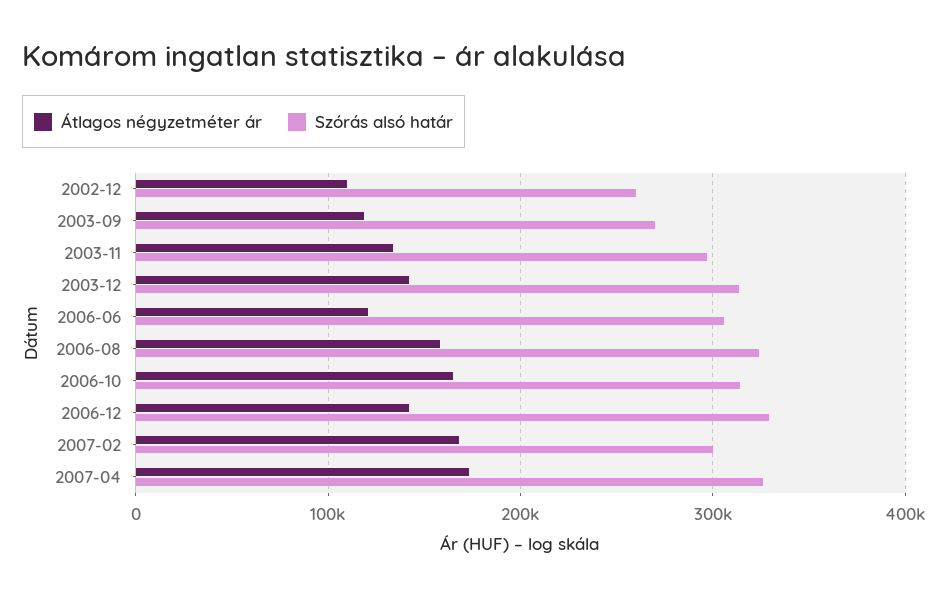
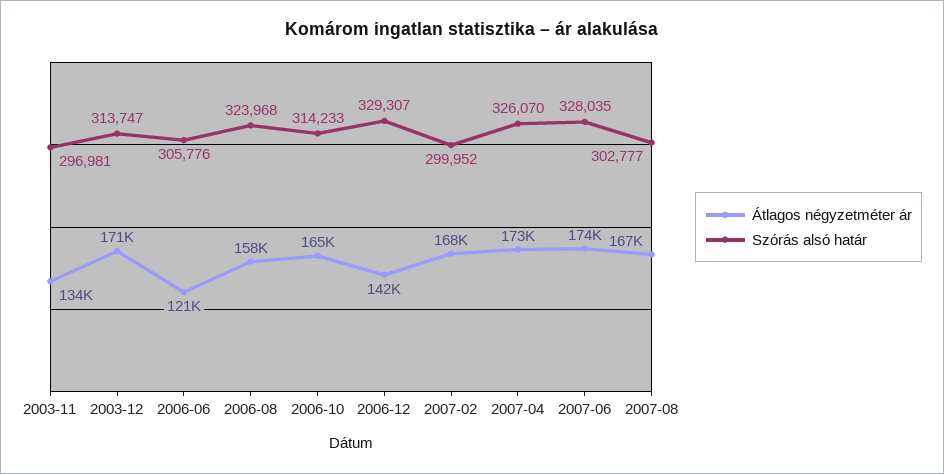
Átlagos négyzetméter ár, 2002-12: 110000 -> none
Szórás alsó határ, 2002-12: 260000 -> none
Átlagos négyzetméter ár, 2003-09: 120000 -> none
Szórás alsó határ, 2003-09: 270000 -> none
Átlagos négyzetméter ár, 2003-12: 140000 -> 171000
Átlagos négyzetméter ár, 2007-06: none -> 174000
Szórás alsó határ, 2007-06: none -> 328035
Átlagos négyzetméter ár, 2007-08: none -> 167000
Szórás alsó határ, 2007-08: none -> 302777

